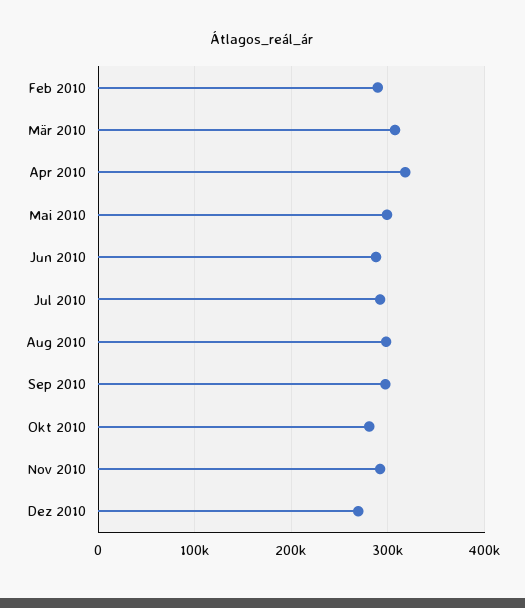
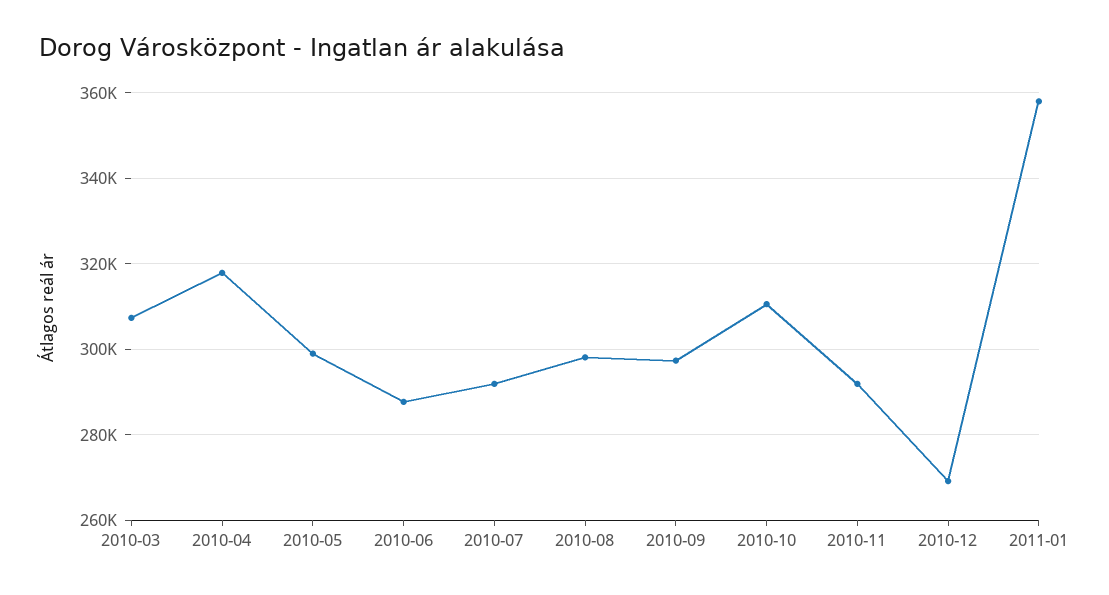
Feb 2010: 290000 -> none
Okt 2010: 280000 -> 310000
2011-01: none -> 358000

